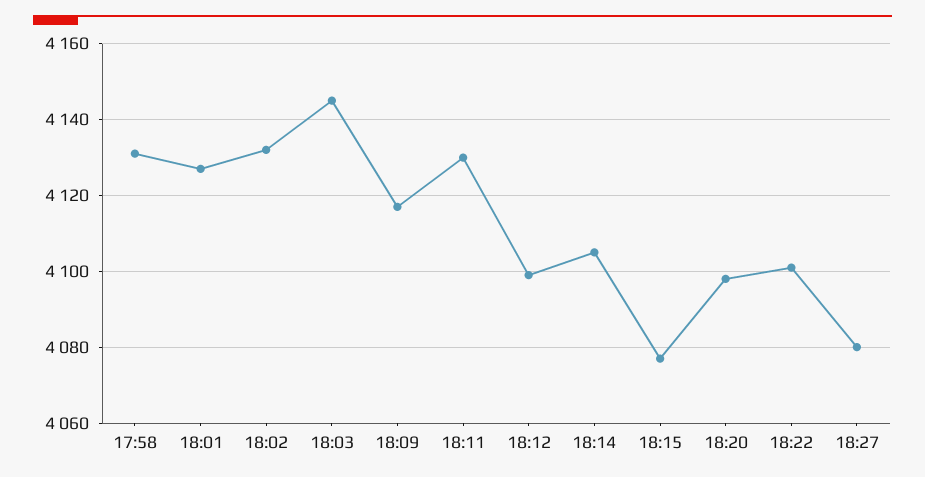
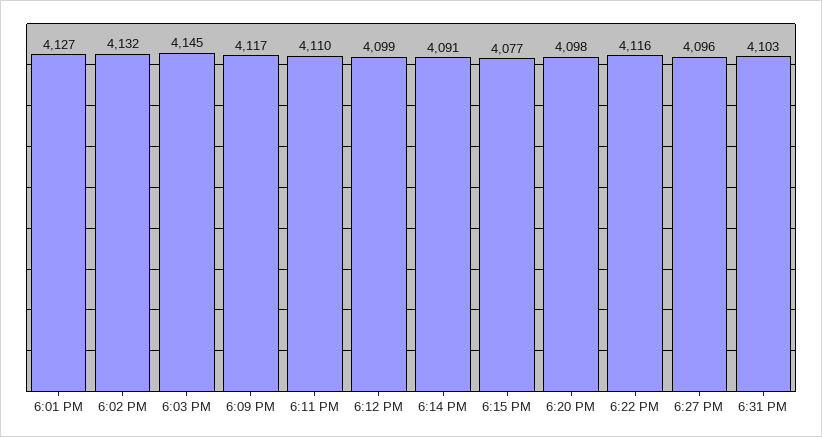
17:58: 4130 -> none
18:11: 4130 -> 4110
18:14: 4105 -> 4091
18:22: 4100 -> 4116
18:27: 4080 -> 4096
6:31 PM: none -> 4103

